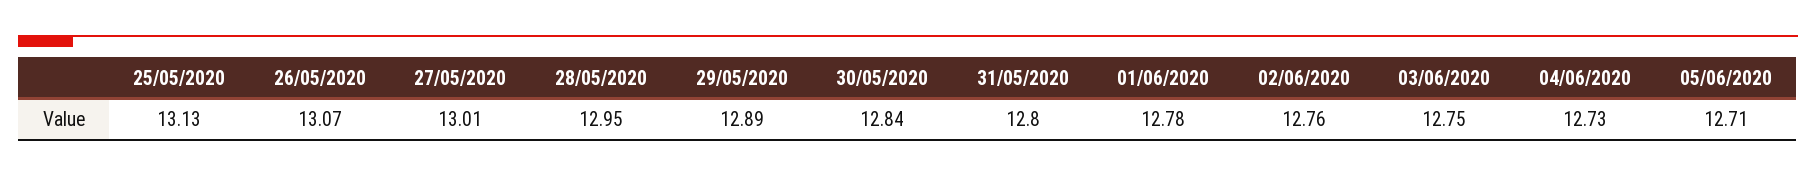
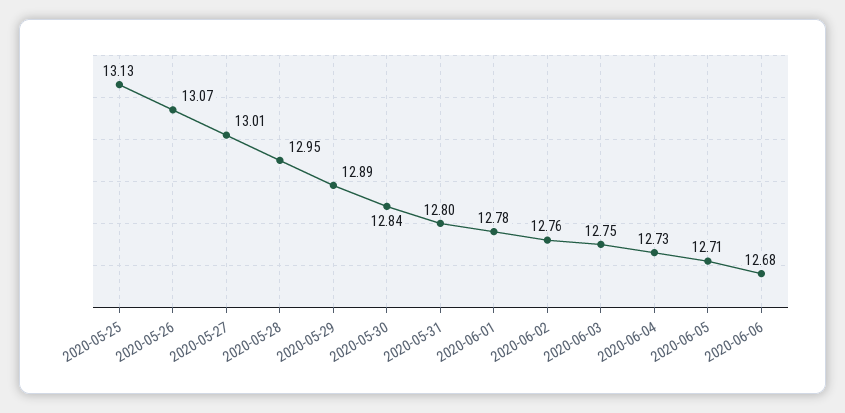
2020-06-06: none -> 12.68

